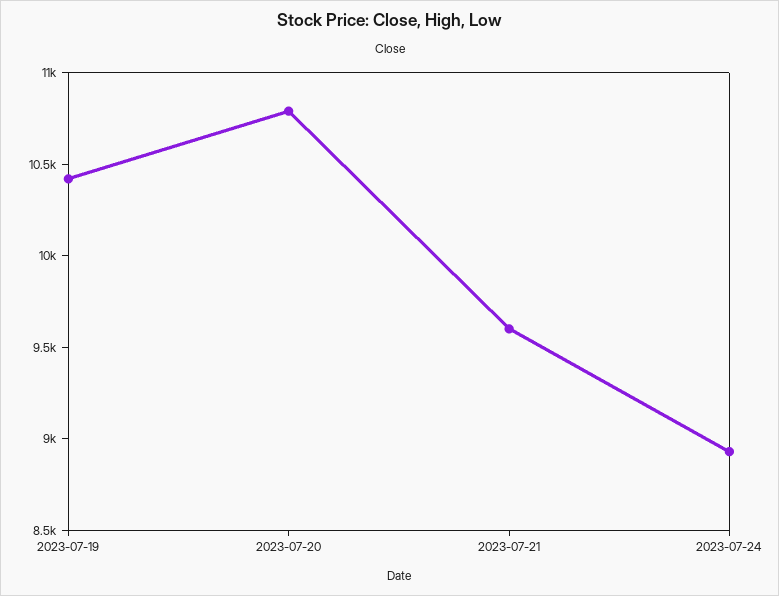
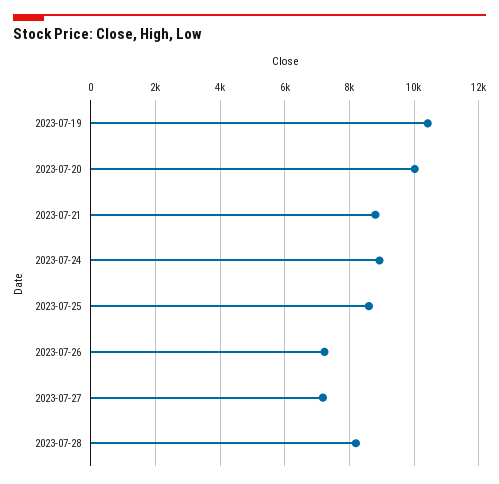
2023-07-20: 10800 -> 10000
2023-07-21: 9600 -> 8800
2023-07-25: none -> 8600
2023-07-26: none -> 7200
2023-07-27: none -> 7200
2023-07-28: none -> 8200

